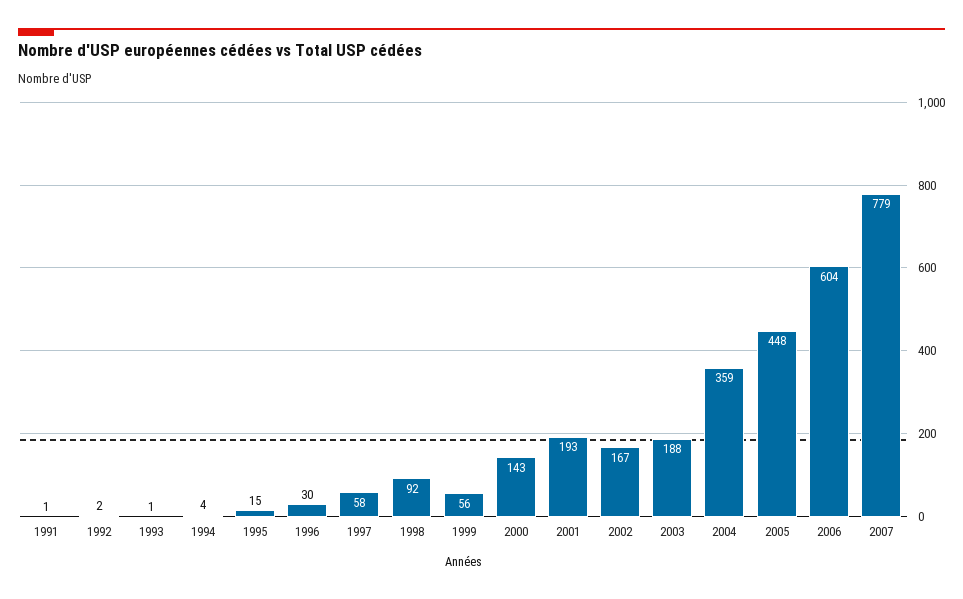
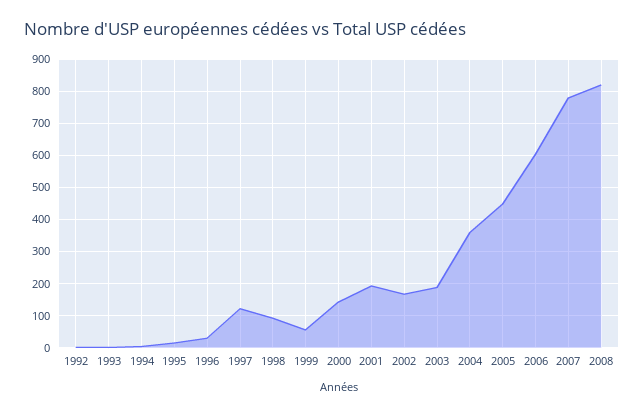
1991: 1 -> none
1997: 58 -> 120
2008: none -> 820

